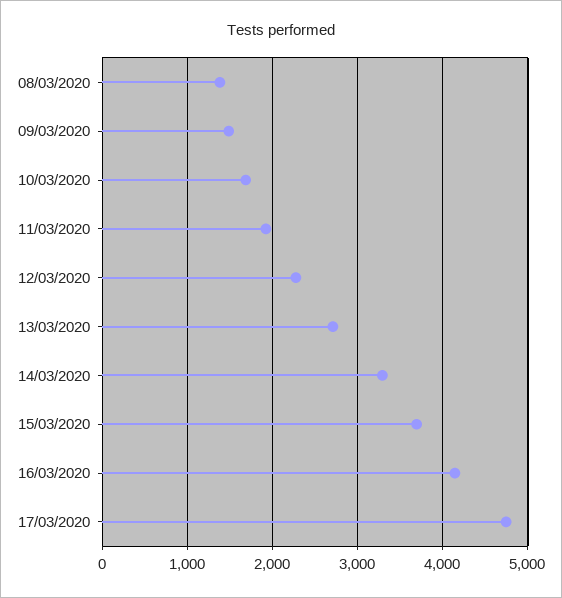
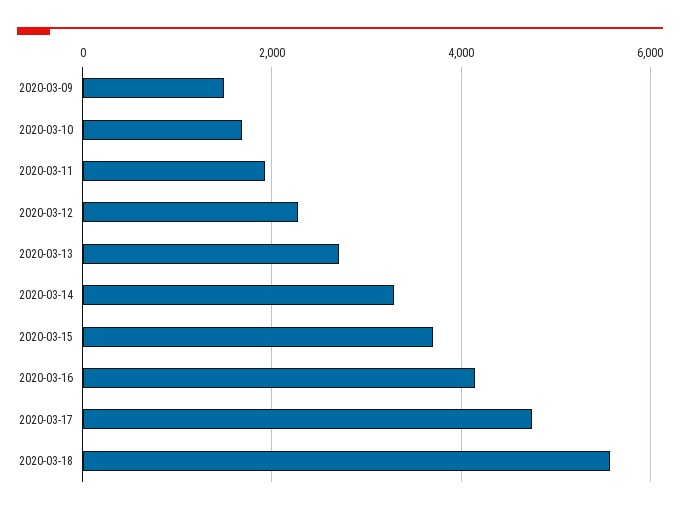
08/03/2020: 1400 -> none
2020-03-18: none -> 5600

